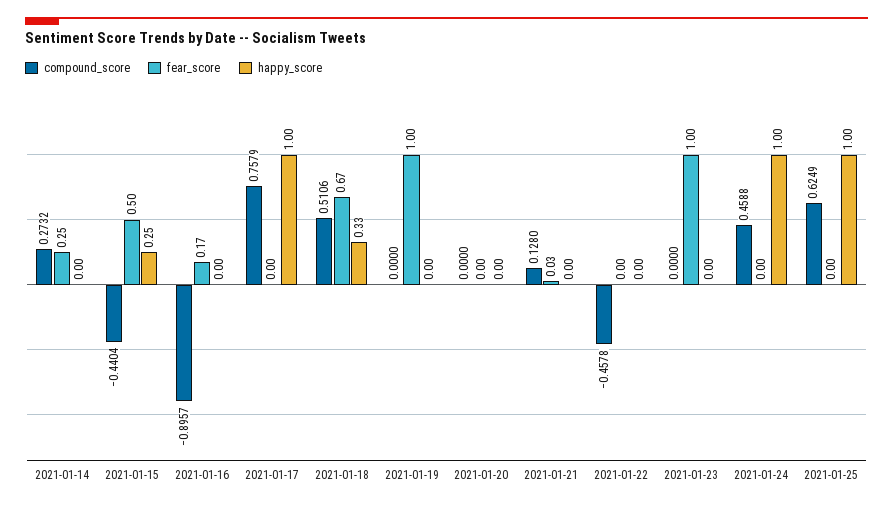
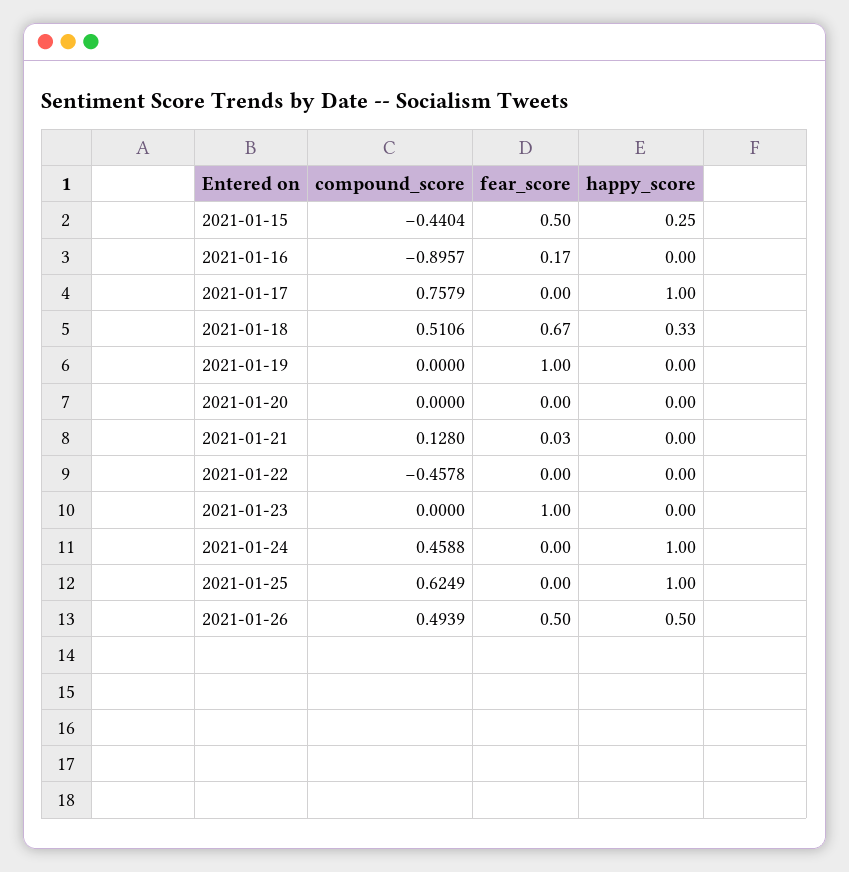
compound_score, 2021-01-14: 0.2732 -> none
fear_score, 2021-01-14: 0.25 -> none
happy_score, 2021-01-14: 0 -> none
compound_score, 2021-01-26: none -> 0.4939
fear_score, 2021-01-26: none -> 0.5
happy_score, 2021-01-26: none -> 0.5

